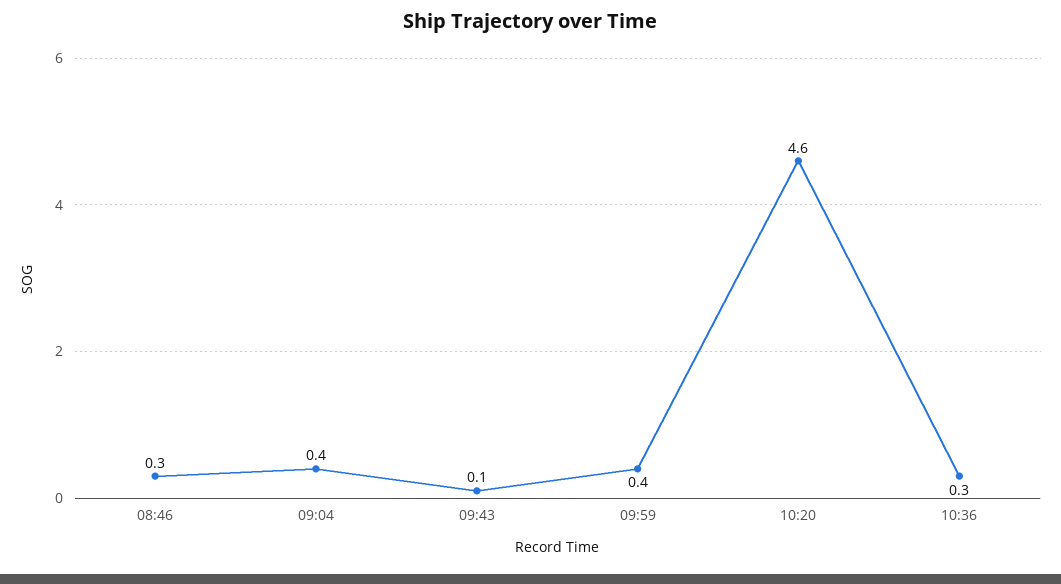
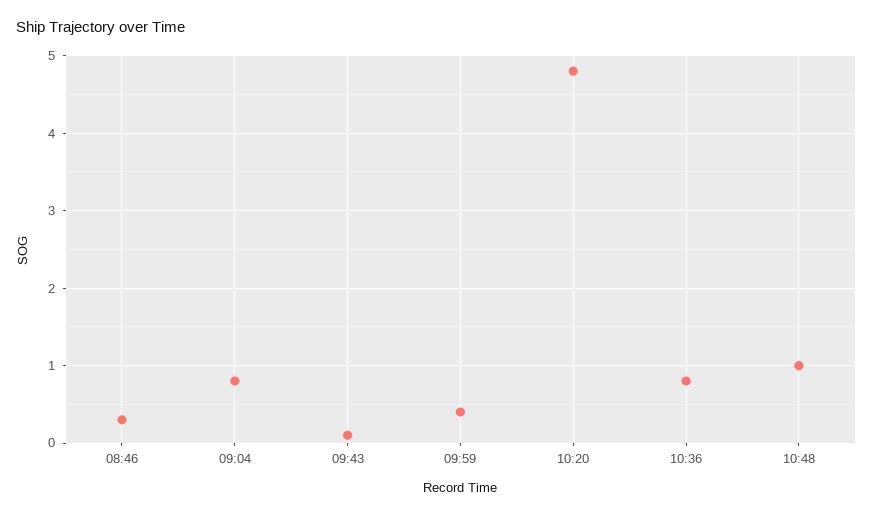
09:04: 0.4 -> 0.8
10:20: 4.6 -> 4.8
10:36: 0.3 -> 0.8
10:48: none -> 1

